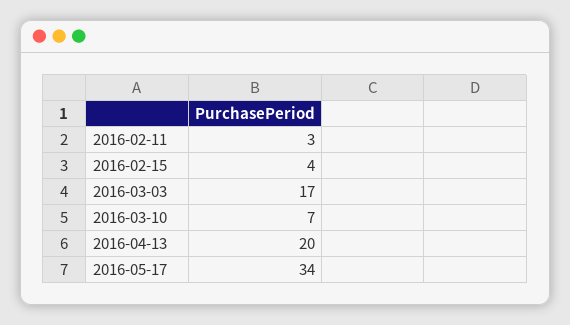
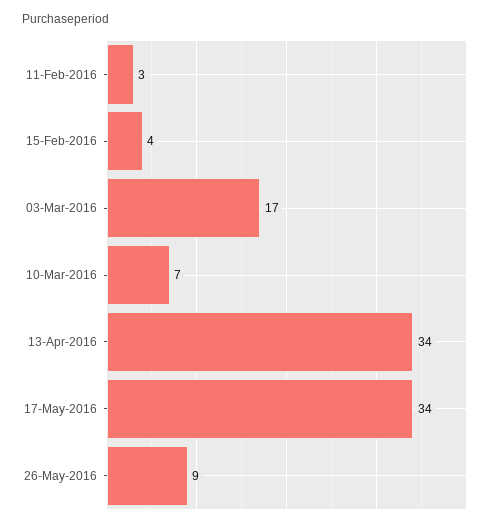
2016-04-13: 20 -> 34
26-May-2016: none -> 9

